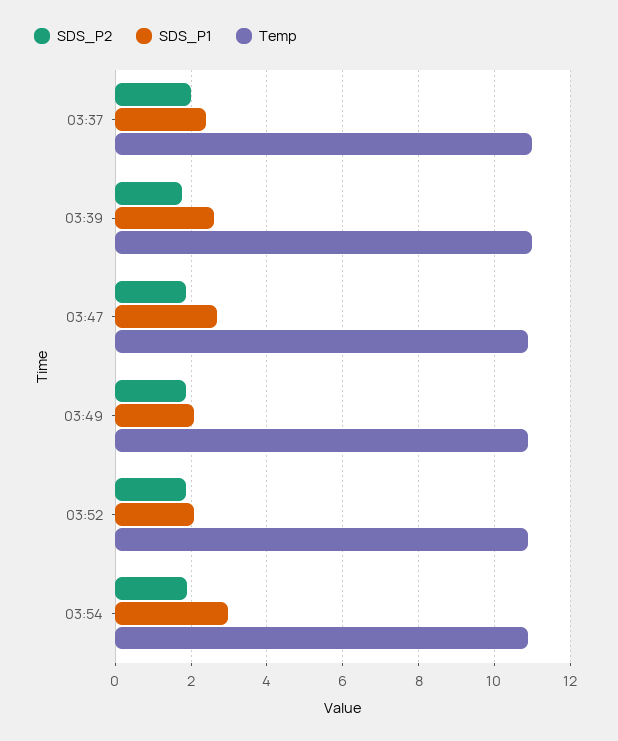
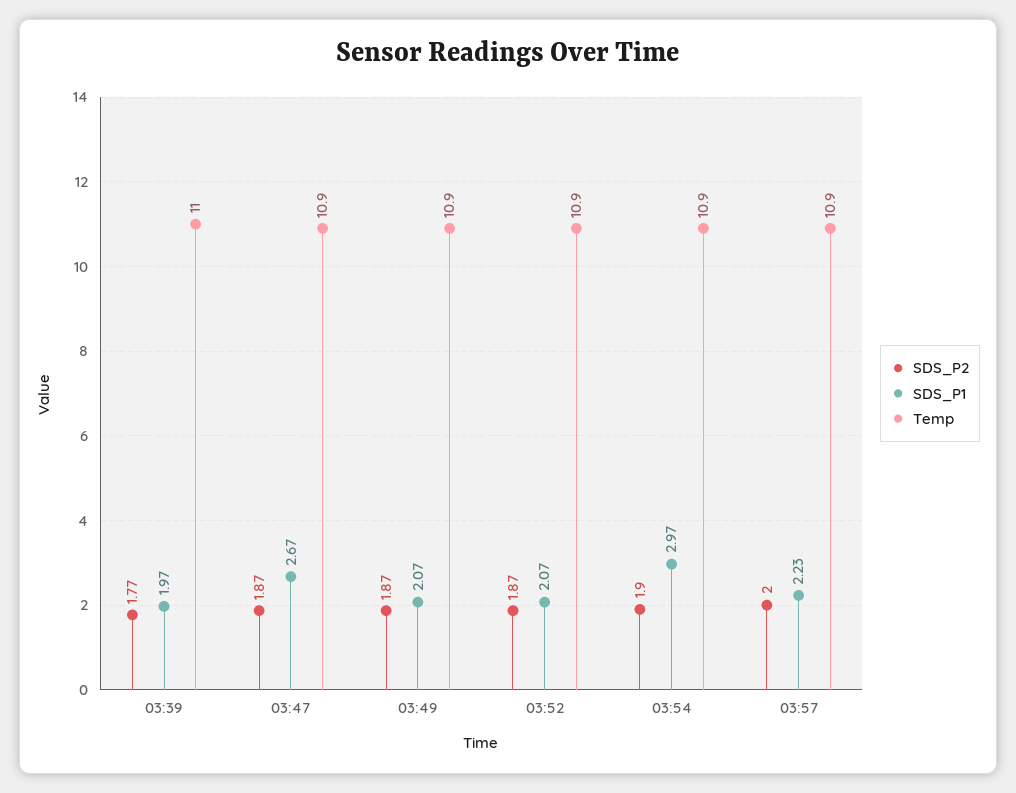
SDS_P2, 03:37: 2 -> none
SDS_P1, 03:37: 2.4 -> none
Temp, 03:37: 11 -> none
SDS_P1, 03:39: 2.6 -> 1.97
SDS_P2, 03:57: none -> 2
SDS_P1, 03:57: none -> 2.23
Temp, 03:57: none -> 10.9

